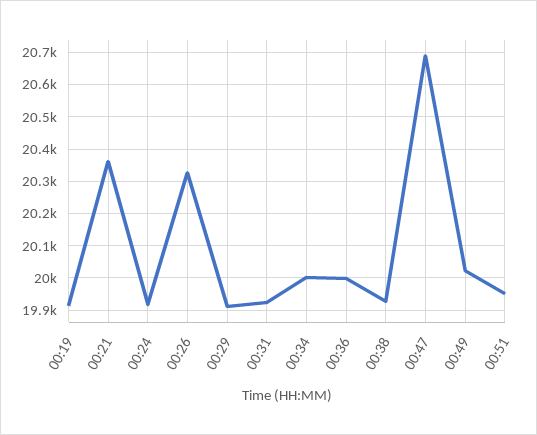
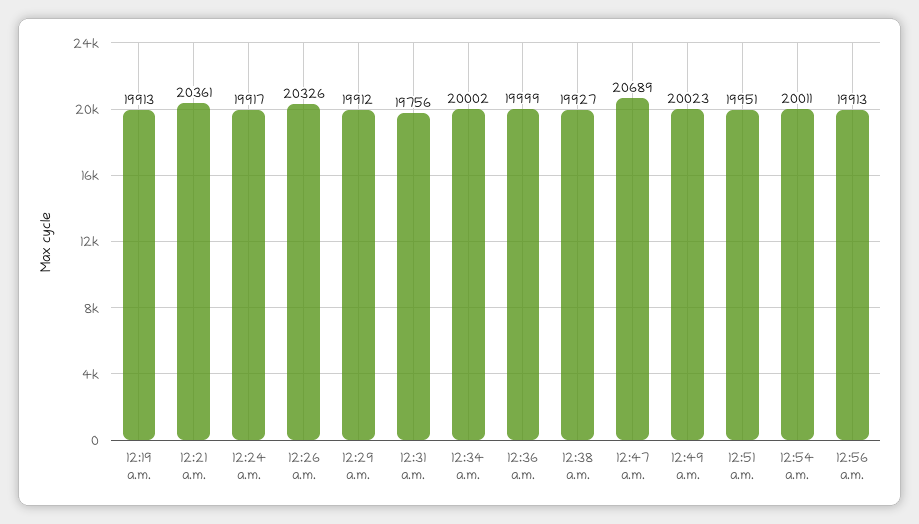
00:31: 19920 -> 19756
12:54 a.m.: none -> 20011
12:56 a.m.: none -> 19913

